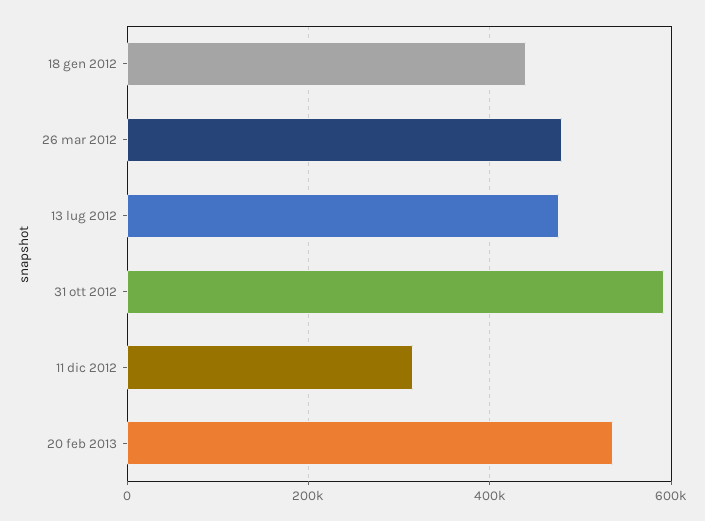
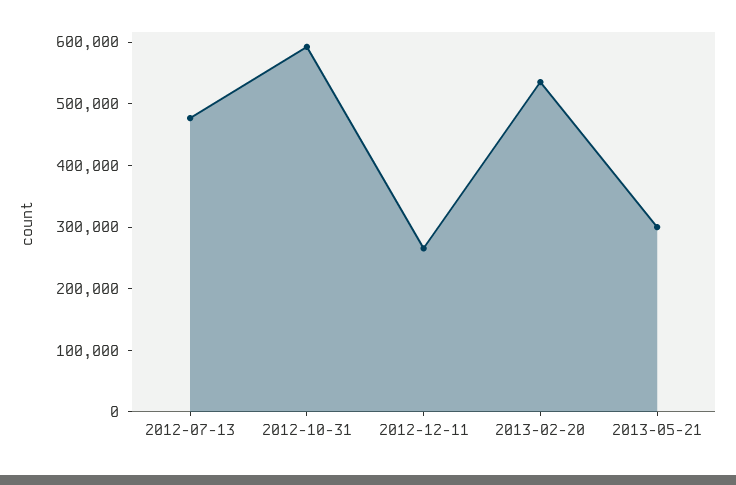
18 gen 2012: 440000 -> none
26 mar 2012: 480000 -> none
11 dic 2012: 320000 -> 260000
2013-05-21: none -> 300000

